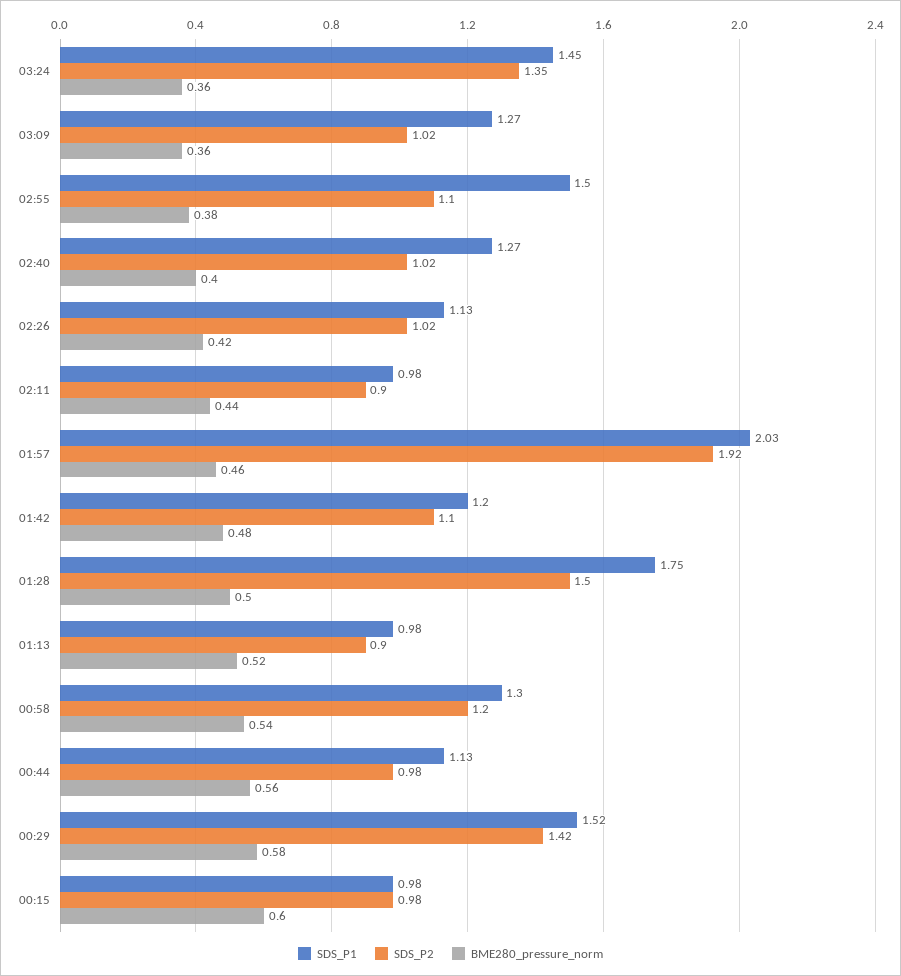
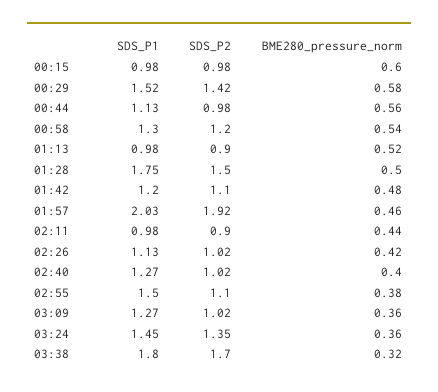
SDS_P1, 03:38: none -> 1.8
SDS_P2, 03:38: none -> 1.7
BME280_pressure_norm, 03:38: none -> 0.32

